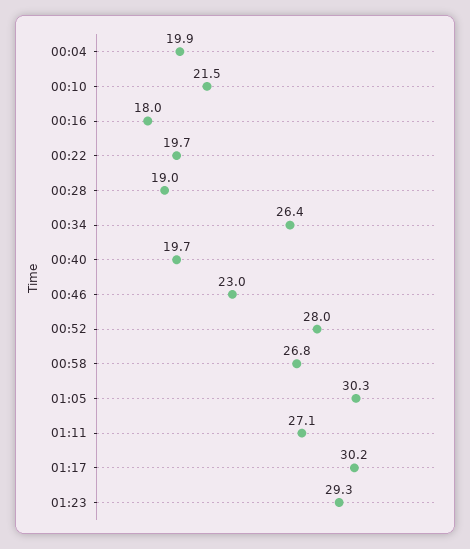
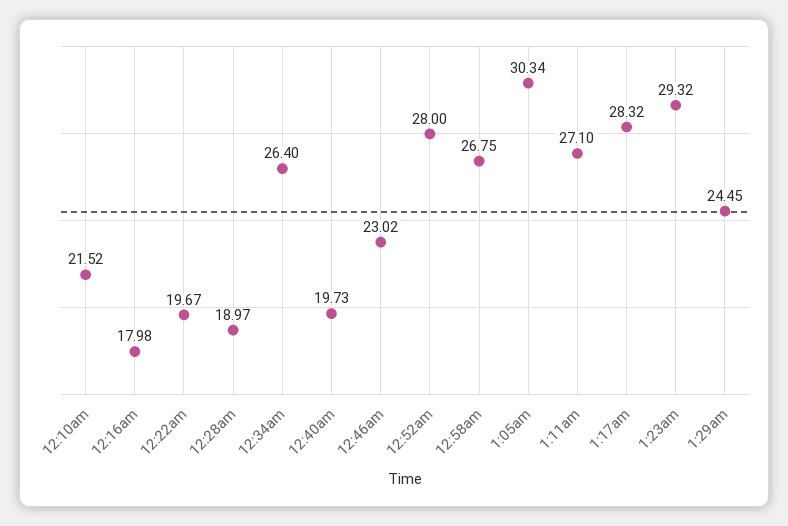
00:04: 19.9 -> none
01:17: 30.2 -> 28.32
1:29am: none -> 24.45

